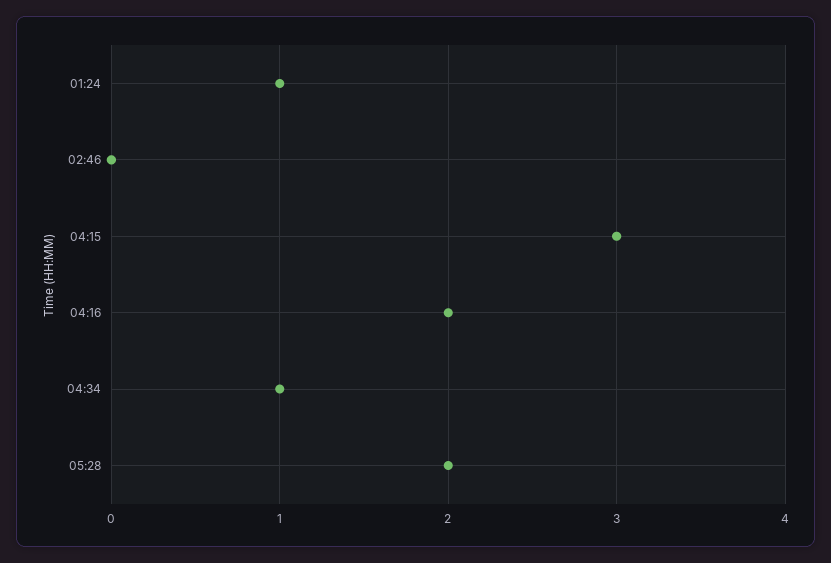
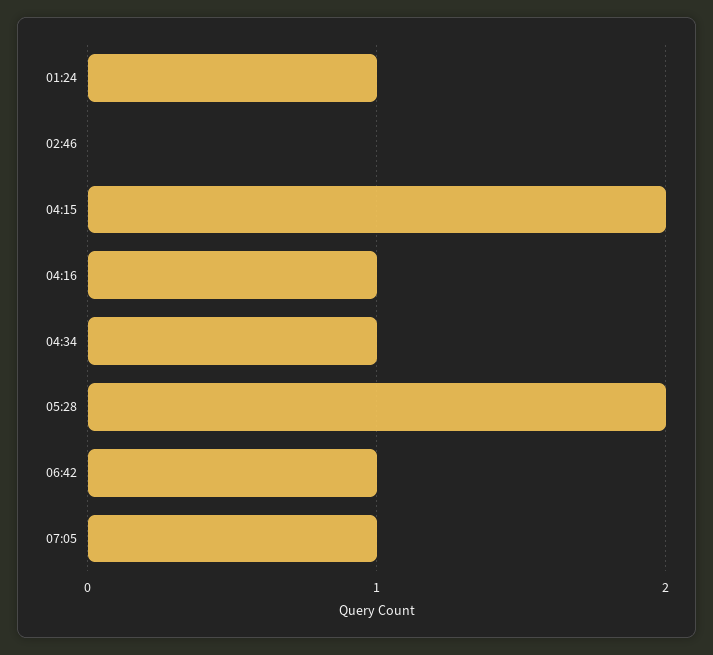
04:15: 3 -> 2
04:16: 2 -> 1
06:42: none -> 1
07:05: none -> 1

